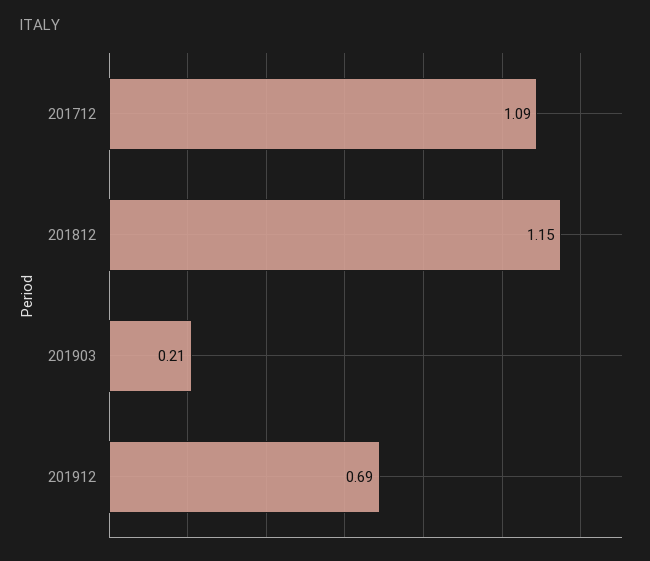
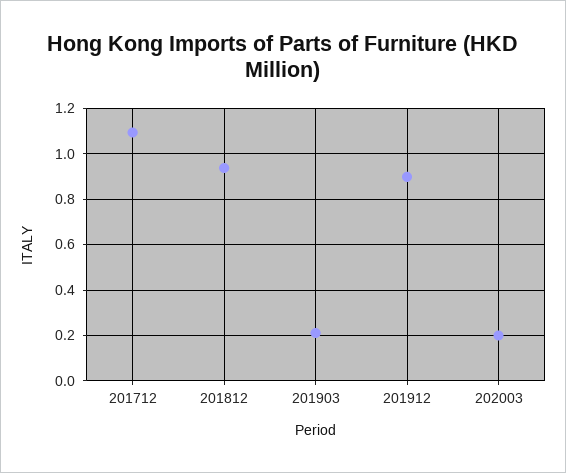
201812: 1.15 -> 0.95
201912: 0.69 -> 0.9
202003: none -> 0.2

